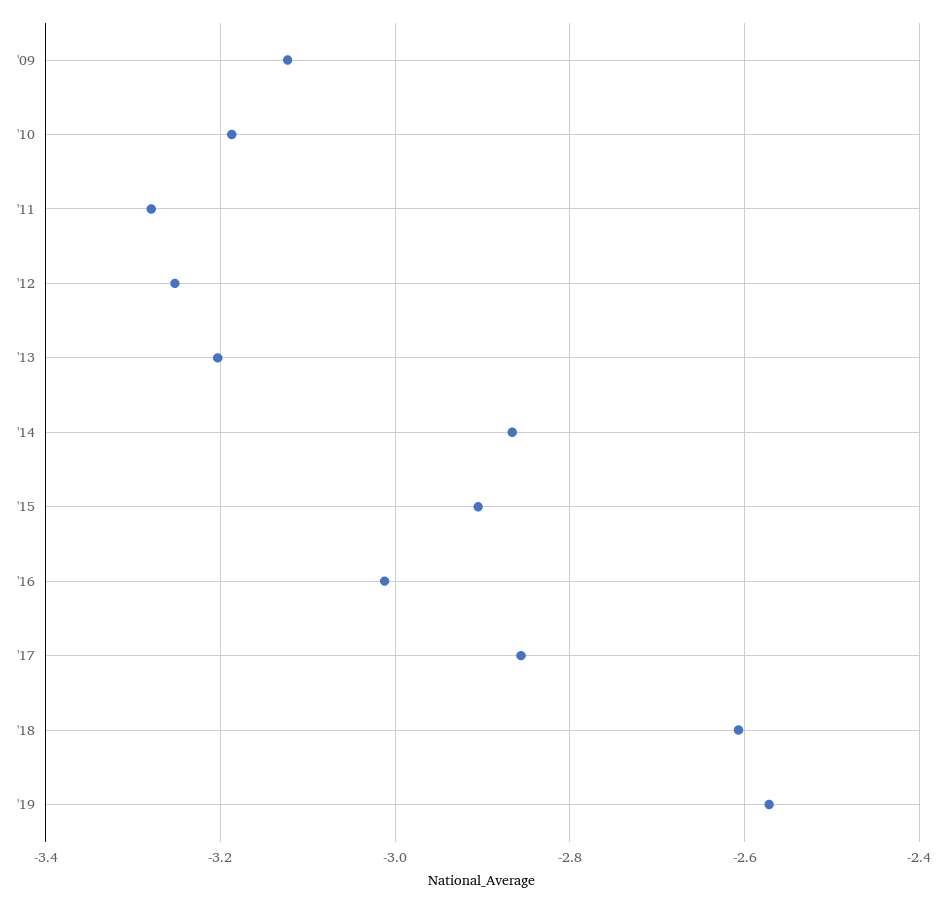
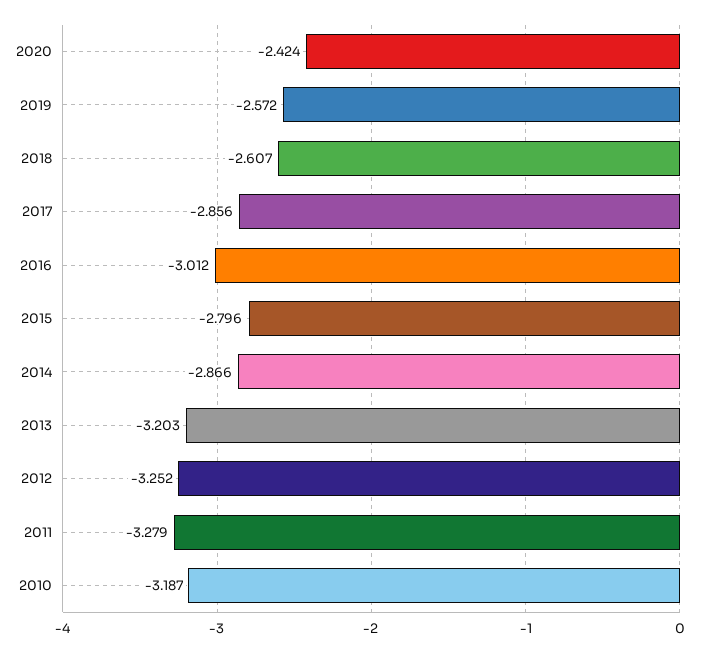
'09: -3.12 -> none
'15: -2.9 -> -2.796
2020: none -> -2.424

